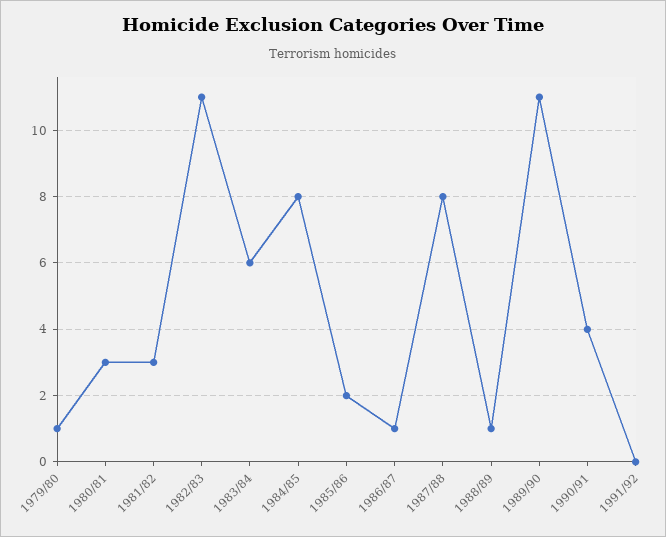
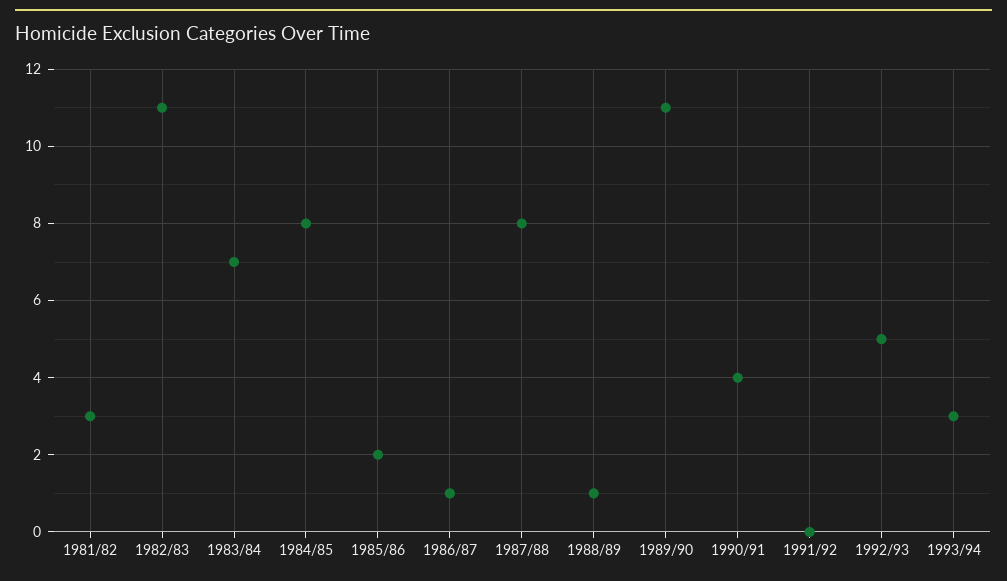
1979/80: 1 -> none
1980/81: 3 -> none
1983/84: 6 -> 7
1992/93: none -> 5
1993/94: none -> 3

